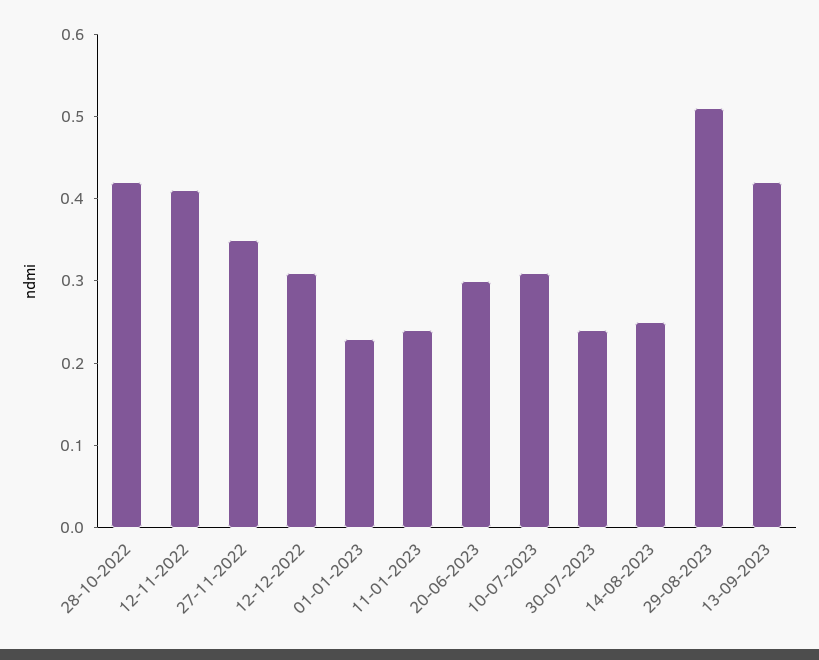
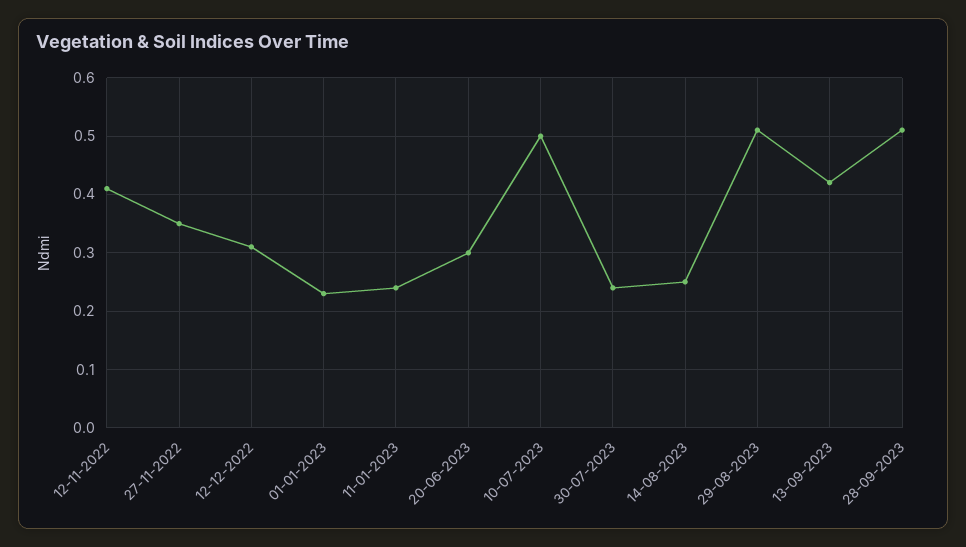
28-10-2022: 0.42 -> none
10-07-2023: 0.31 -> 0.5
28-09-2023: none -> 0.5

